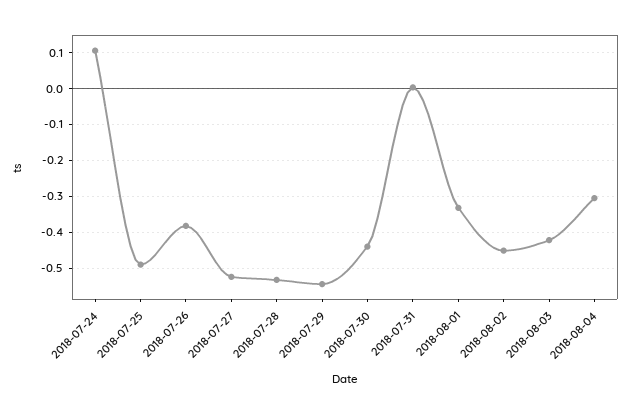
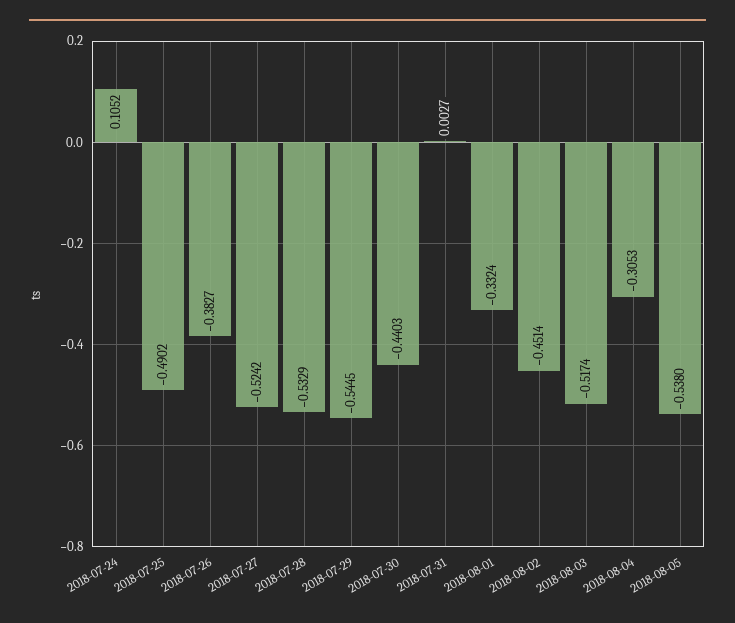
2018-08-03: -0.42 -> -0.5174
2018-08-05: none -> -0.538

